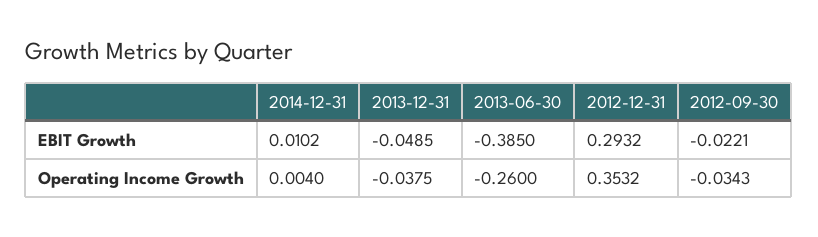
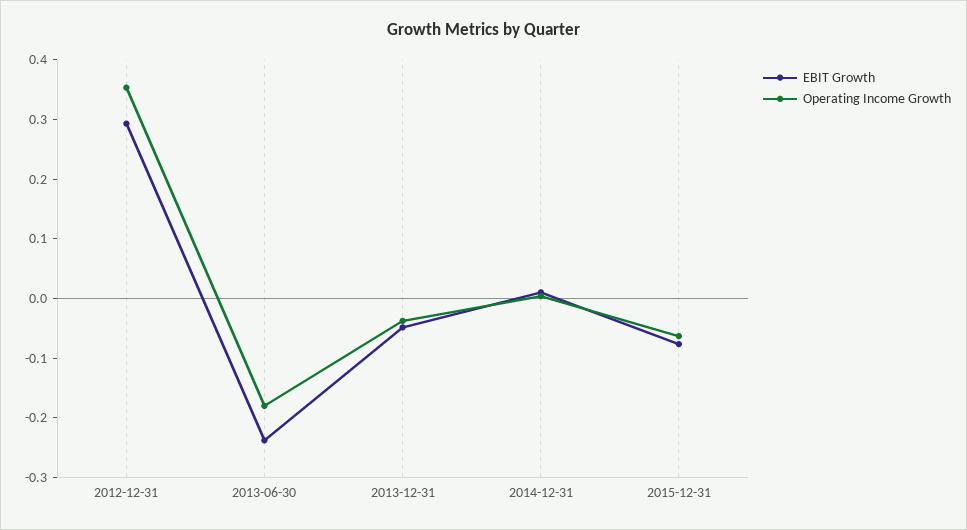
EBIT Growth, 2013-06-30: -0.385 -> -0.24
EBIT Growth, 2012-09-30: -0.0221 -> none
Operating Income Growth, 2013-06-30: -0.26 -> -0.18
Operating Income Growth, 2012-09-30: -0.0343 -> none
EBIT Growth, 2015-12-31: none -> -0.08
Operating Income Growth, 2015-12-31: none -> -0.06

